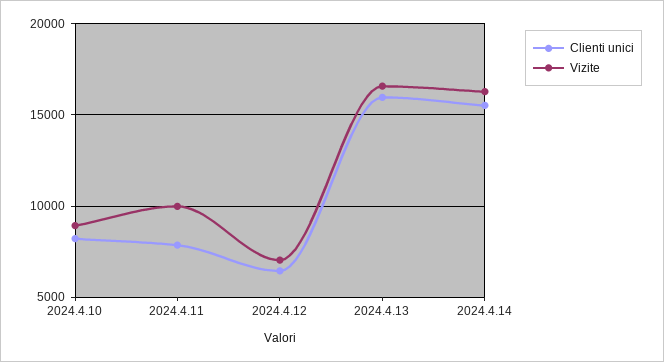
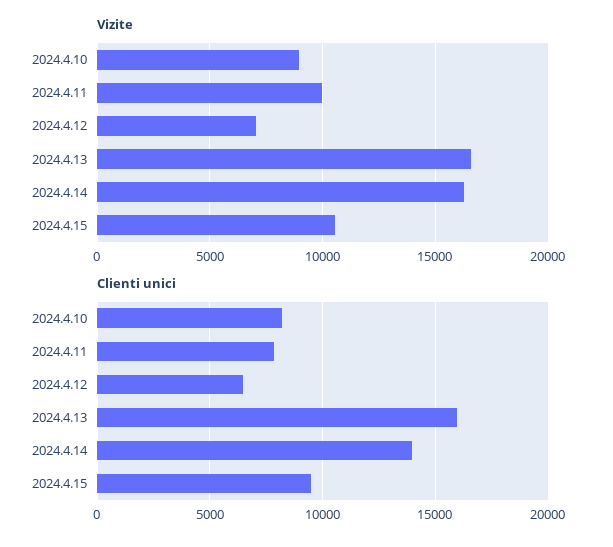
Clienti unici, 2024.4.14: 15500 -> 14000
Vizite, 2024.4.15: none -> 10500
Clienti unici, 2024.4.15: none -> 9500

